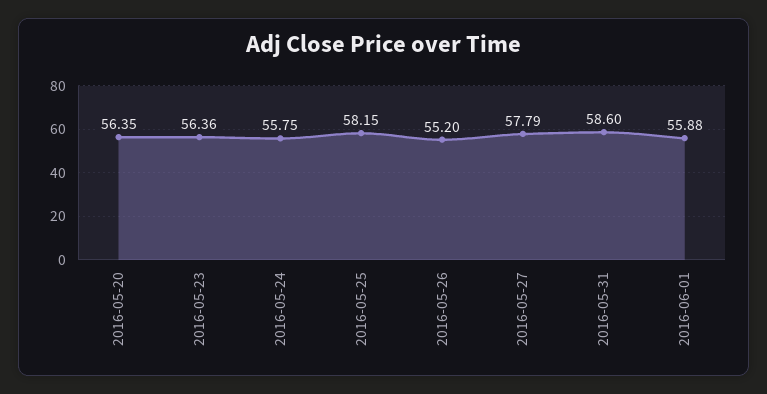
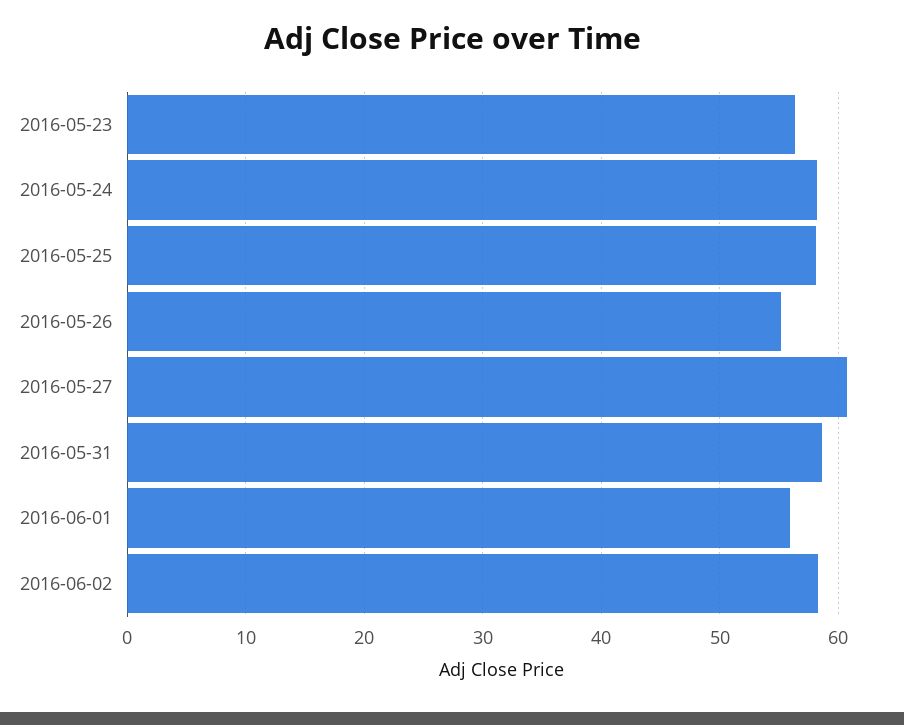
2016-05-20: 56.35 -> none
2016-05-24: 55.75 -> 58
2016-05-27: 57.79 -> 61
2016-06-02: none -> 58

